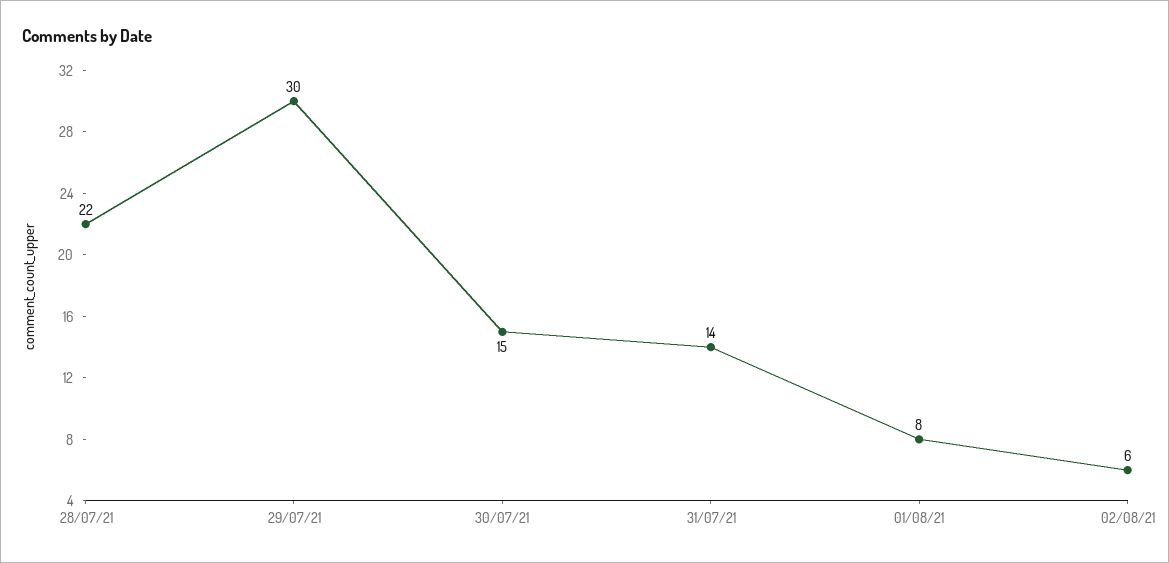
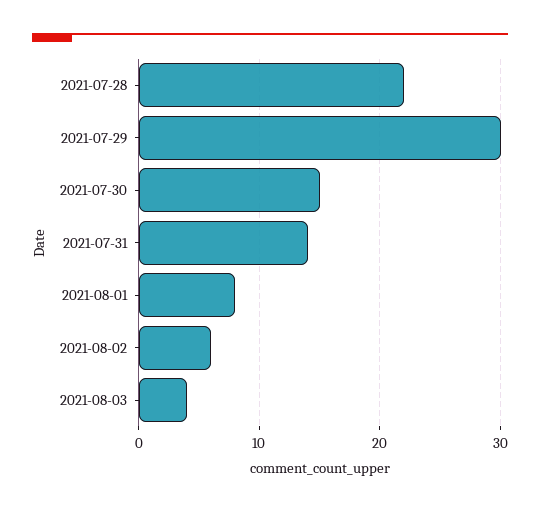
2021-08-03: none -> 4

